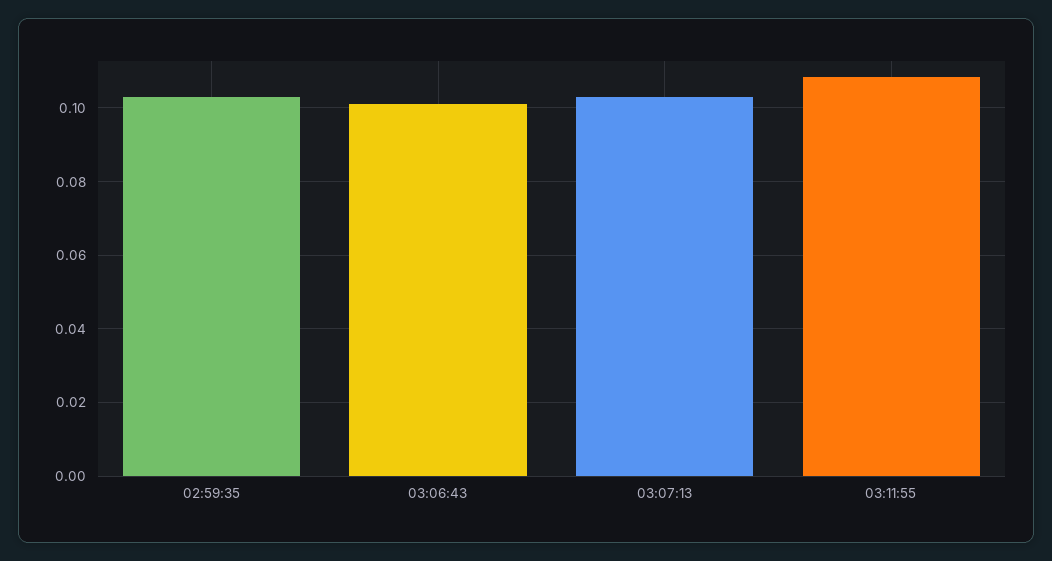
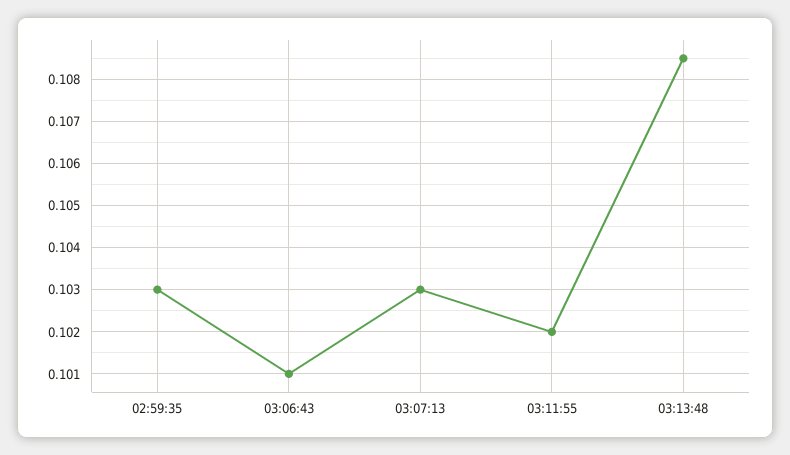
03:11:55: 0.108 -> 0.102
03:13:48: none -> 0.1085

